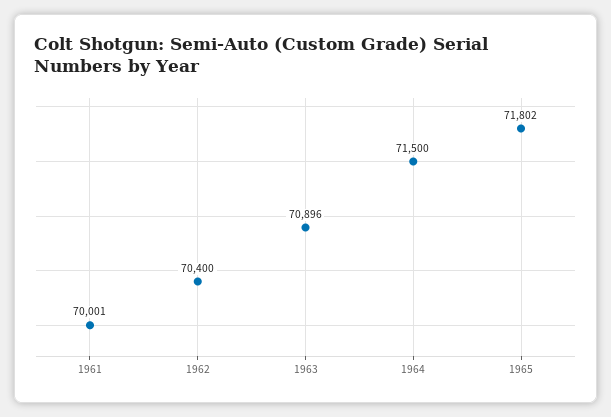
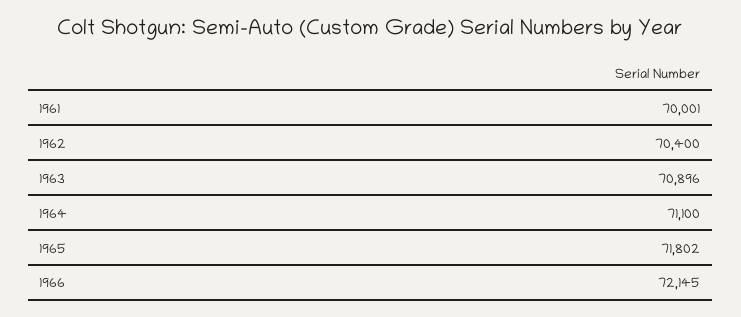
1964: 71500 -> 71100
1966: none -> 72145

